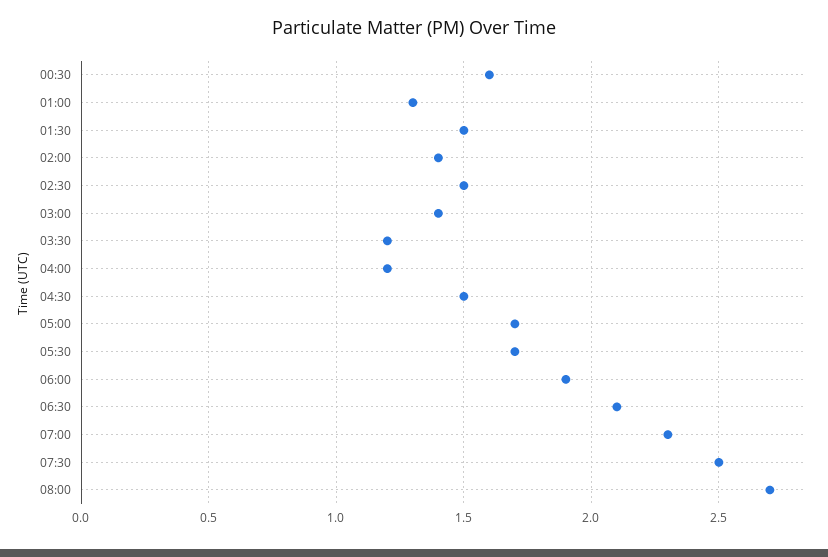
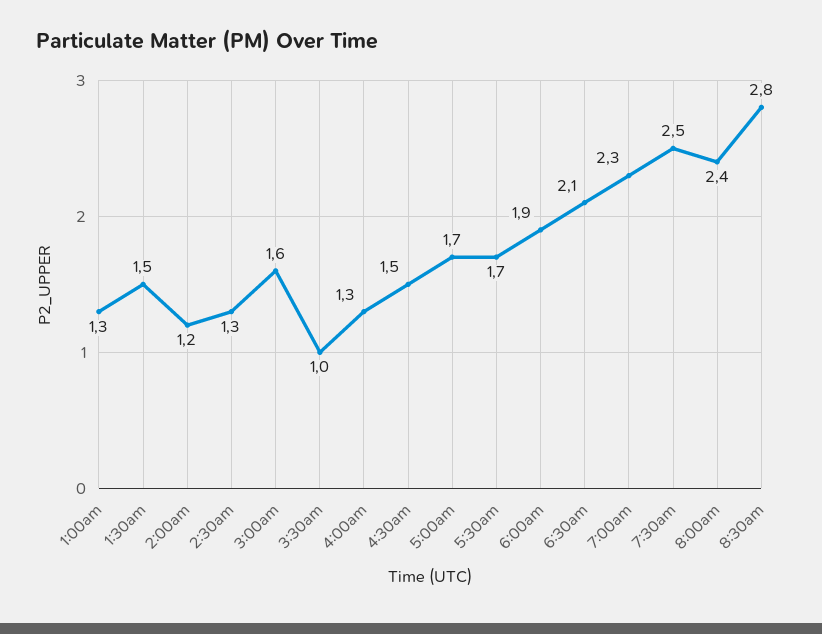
00:30: 1.6 -> none
02:00: 1.4 -> 1.2
02:30: 1.5 -> 1.3
03:00: 1.4 -> 1.6
03:30: 1.2 -> 1
04:00: 1.2 -> 1.3
08:00: 2.7 -> 2.4
8:30am: none -> 2.8

